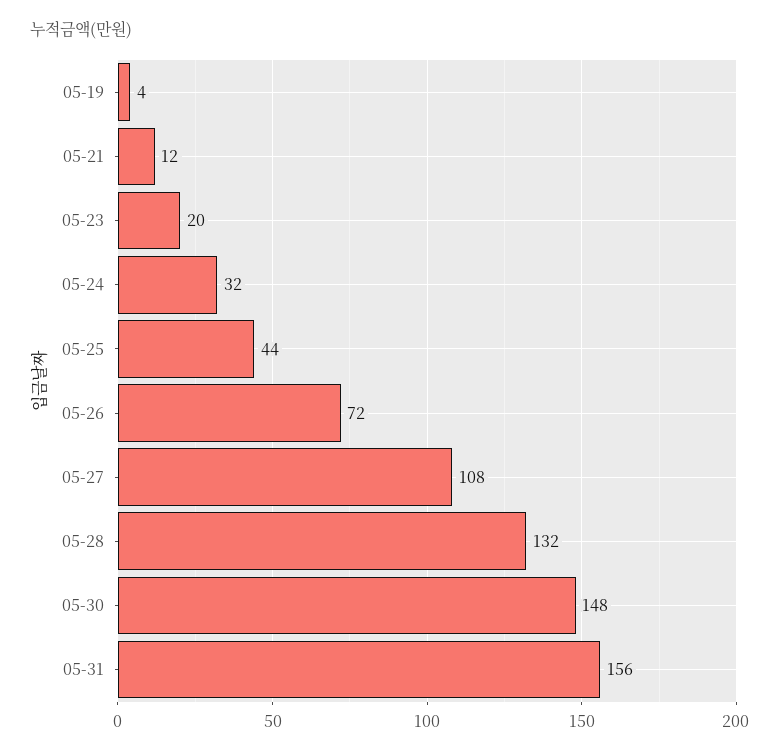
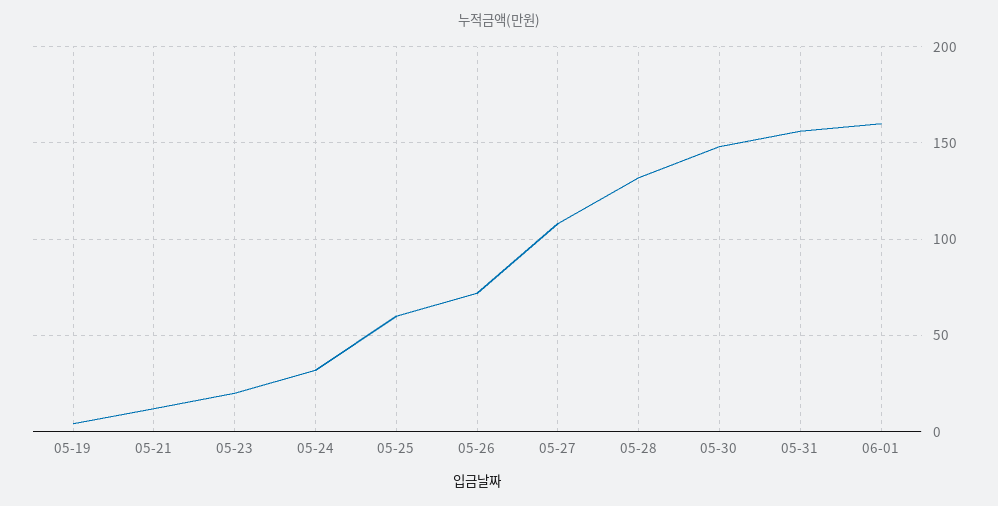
05-25: 44 -> 60
06-01: none -> 160

